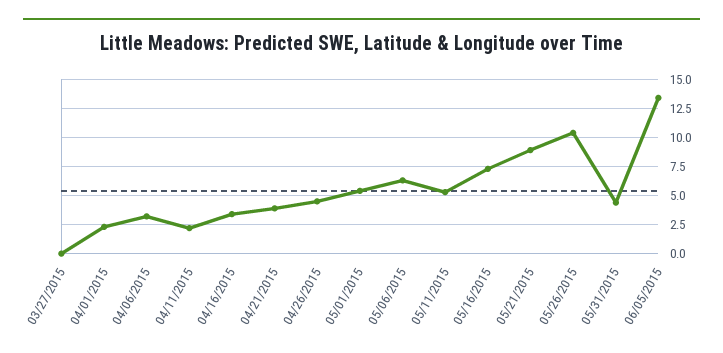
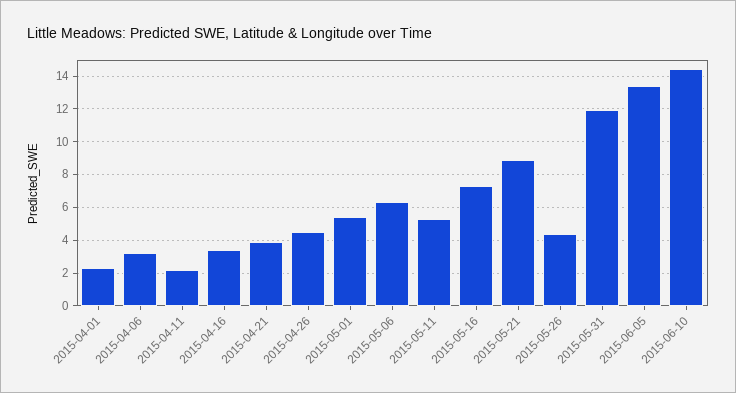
03/27/2015: 0 -> none
05/26/2015: 10 -> 4.5
05/31/2015: 5 -> 12
2015-06-10: none -> 14.5

